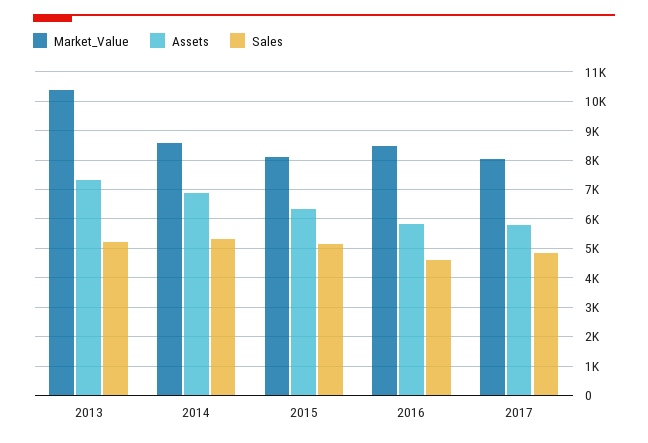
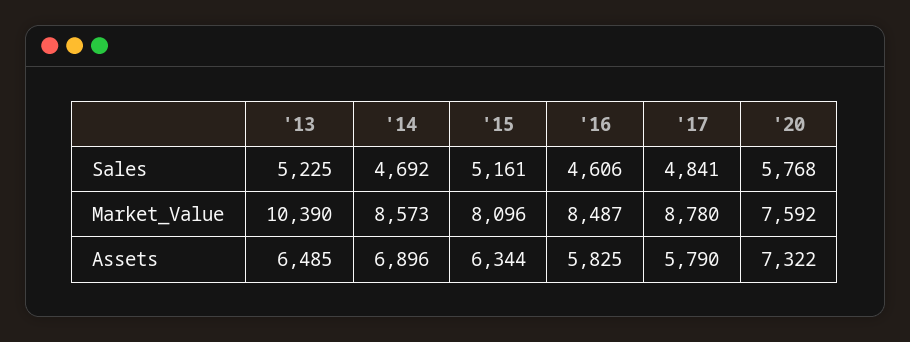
Assets, 2013: 7250 -> 6485
Sales, 2014: 5250 -> 4692
Market_Value, 2017: 8000 -> 8780
Sales, '20: none -> 5768
Market_Value, '20: none -> 7592
Assets, '20: none -> 7322

